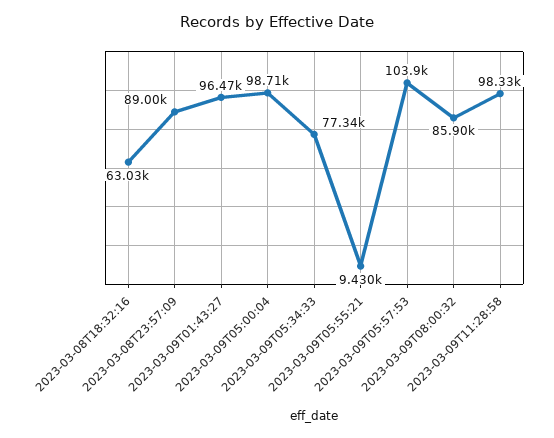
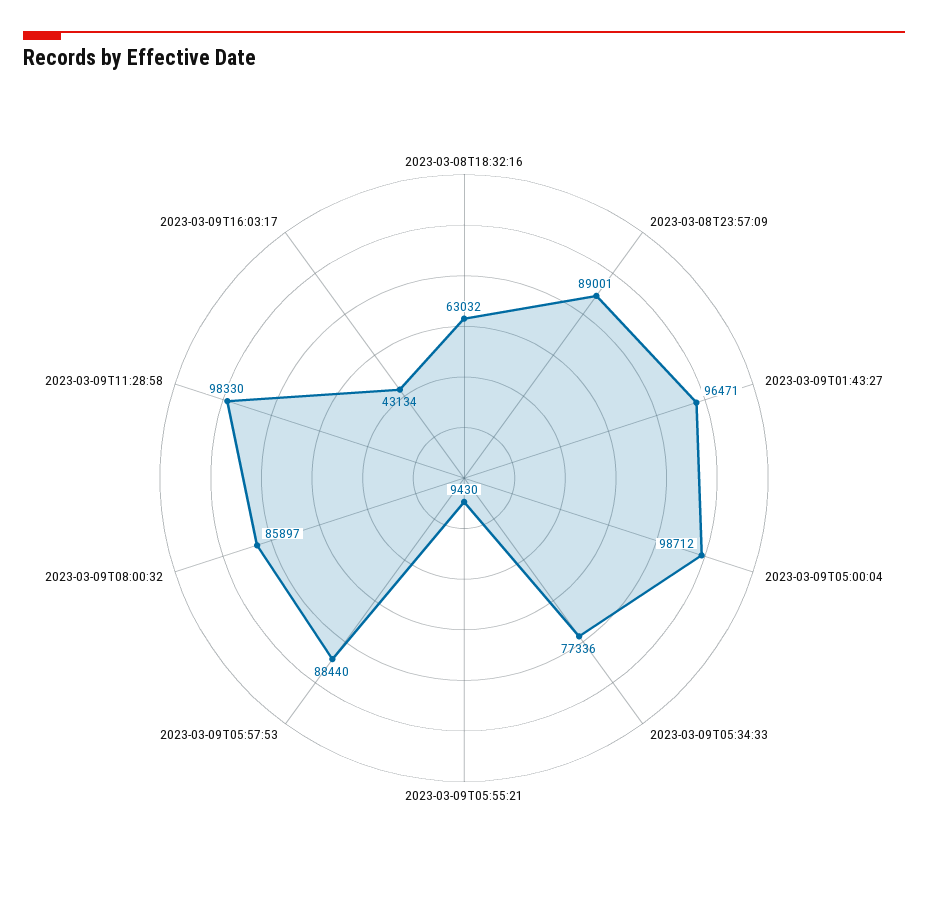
2023-03-09T05:57:53: 103900 -> 88440
2023-03-09T16:03:17: none -> 43134

